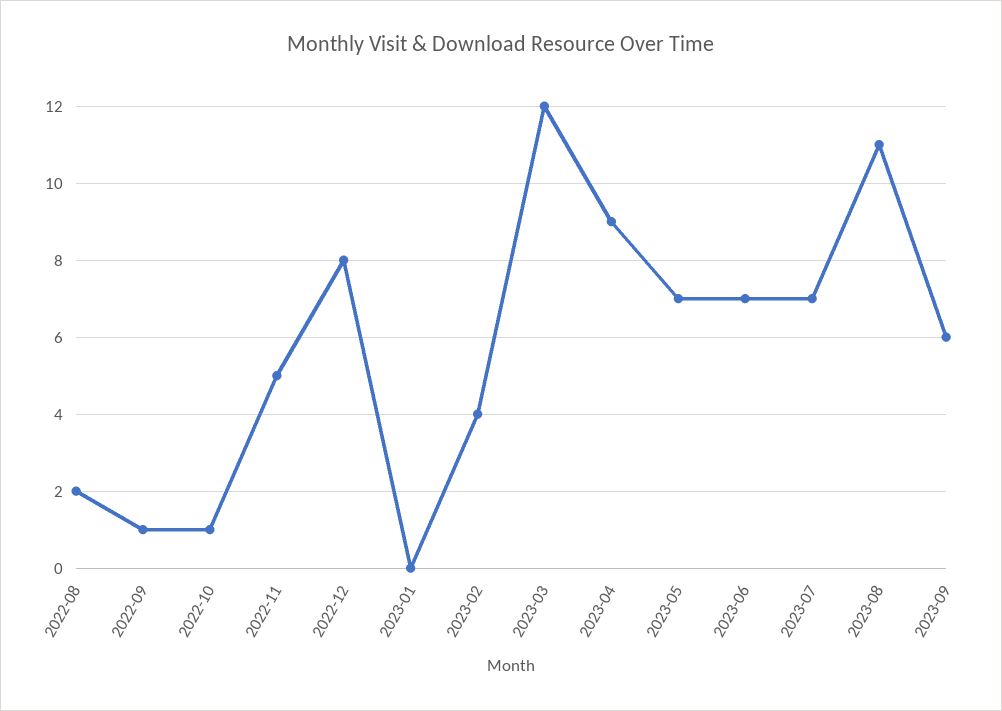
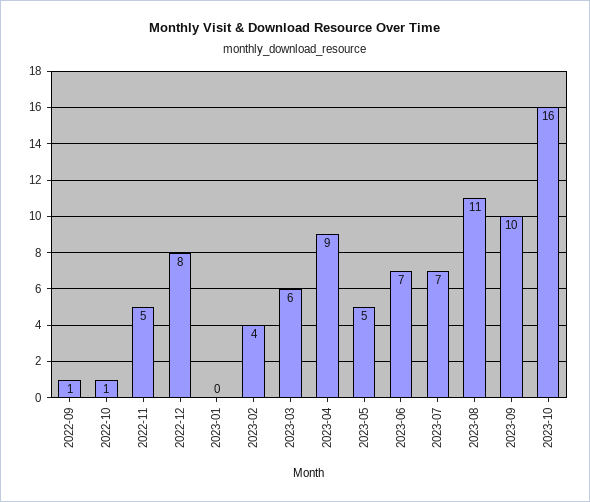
2022-08: 2 -> none
2023-03: 12 -> 6
2023-05: 7 -> 5
2023-09: 6 -> 10
2023-10: none -> 16

